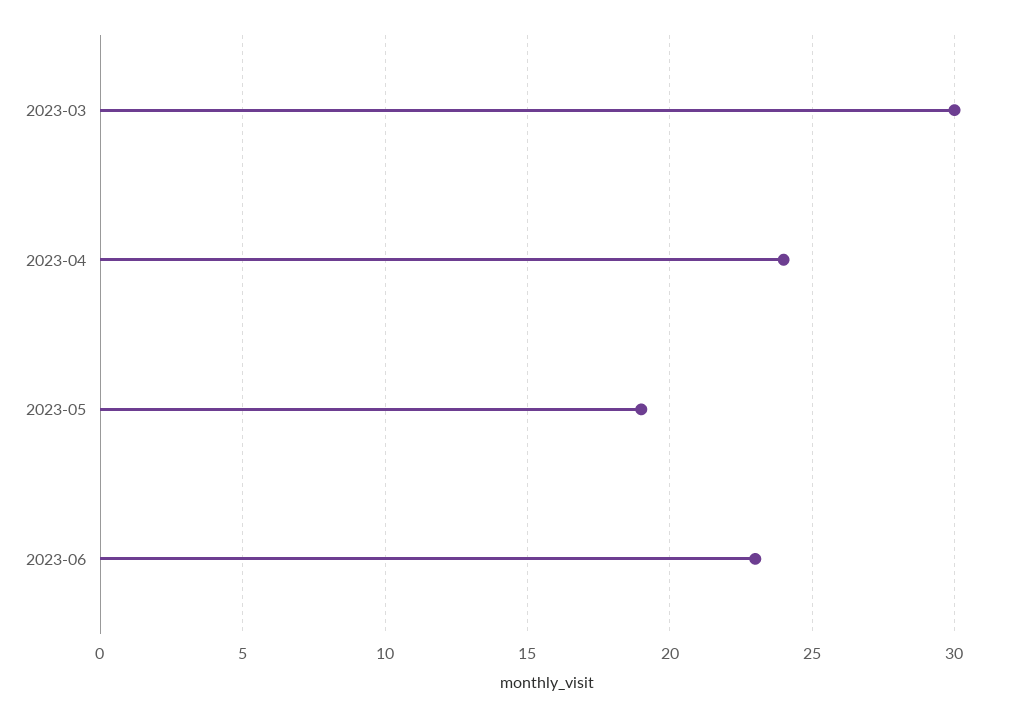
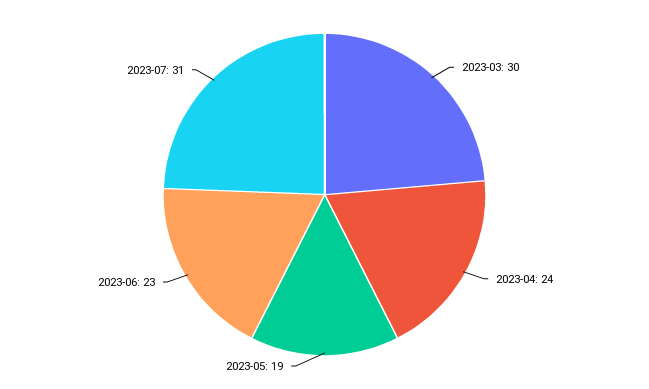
2023-07: none -> 31

